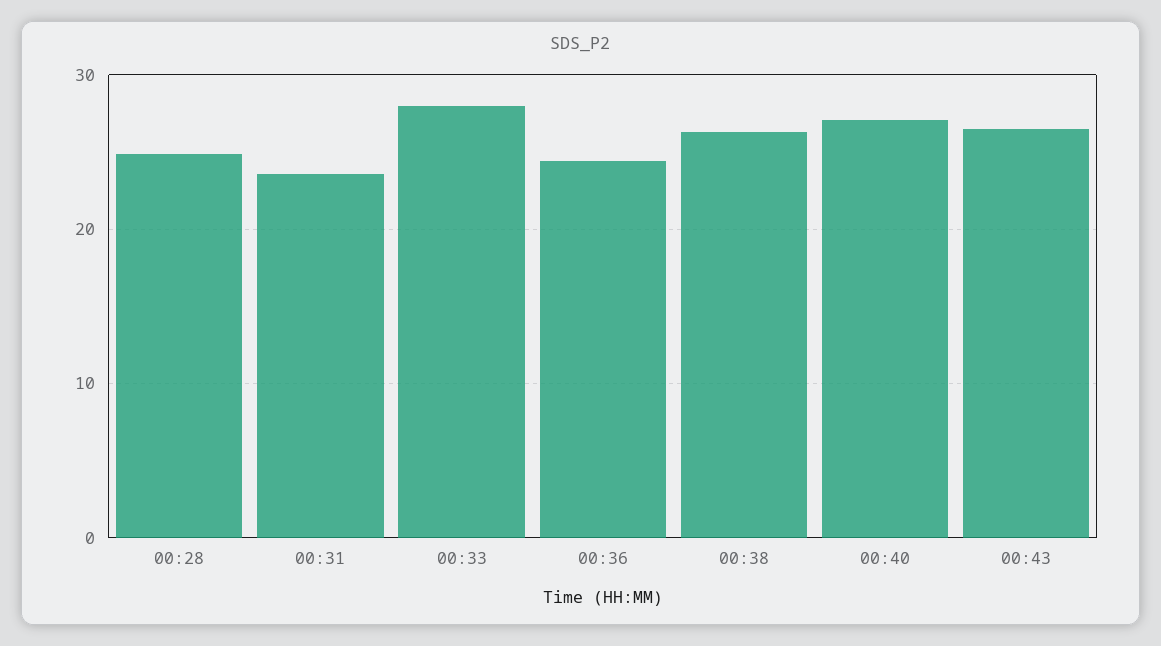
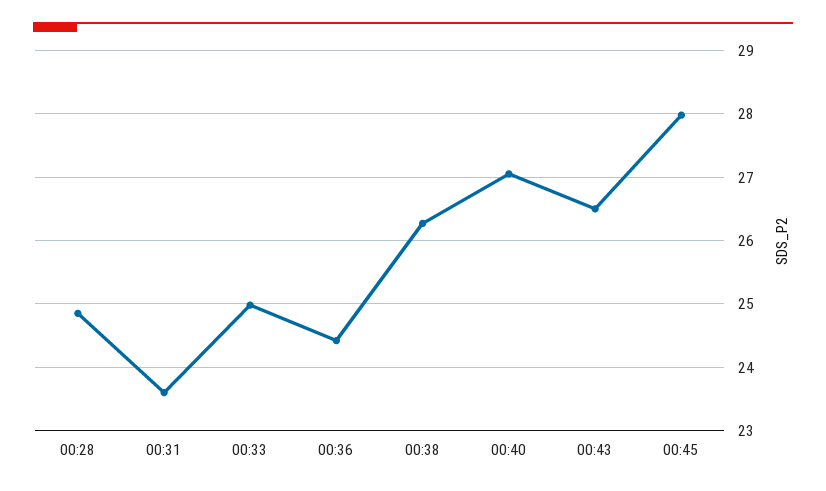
00:33: 28 -> 25
00:45: none -> 28

